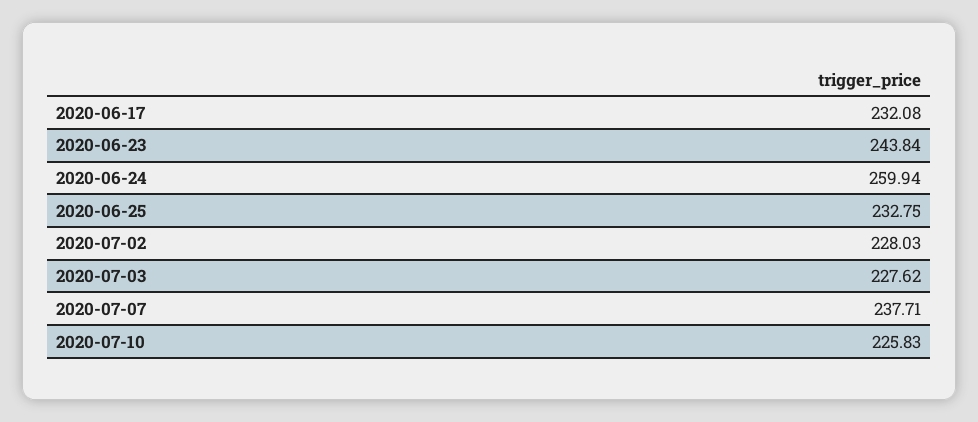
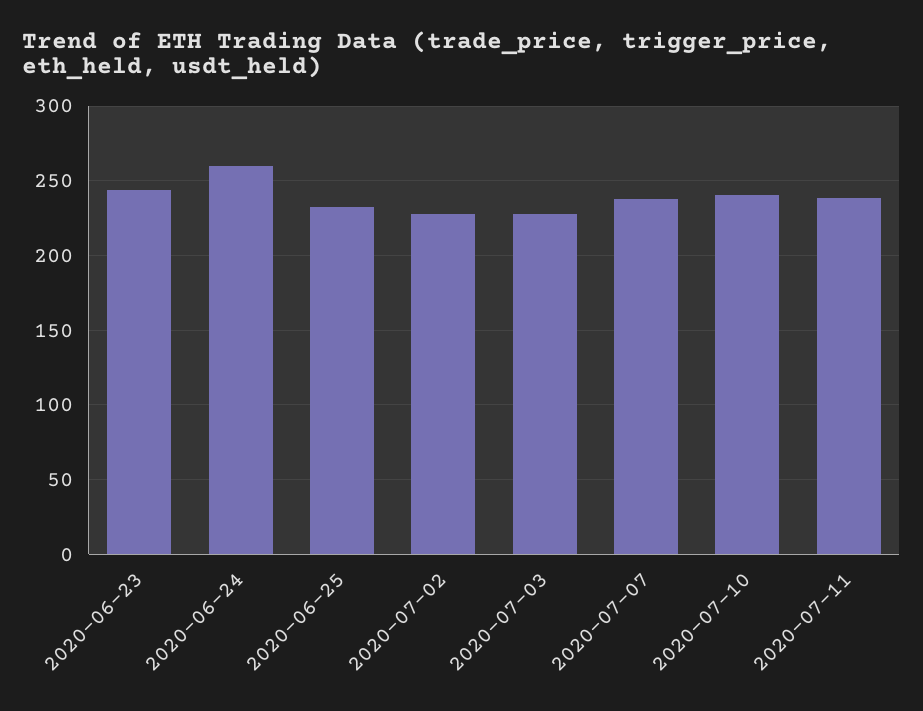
2020-06-17: 232.08 -> none
2020-07-10: 225.83 -> 240
2020-07-11: none -> 240

